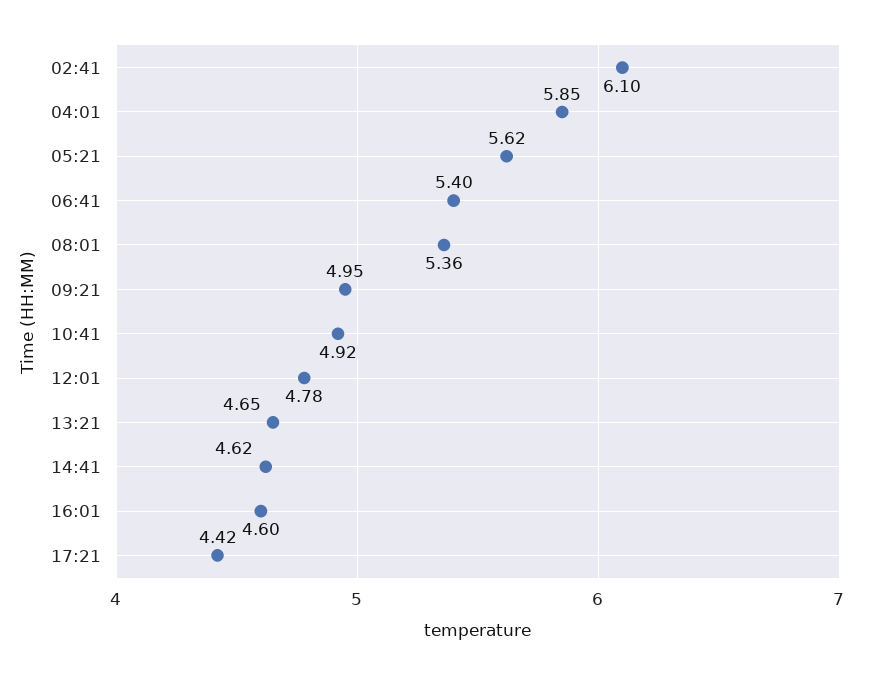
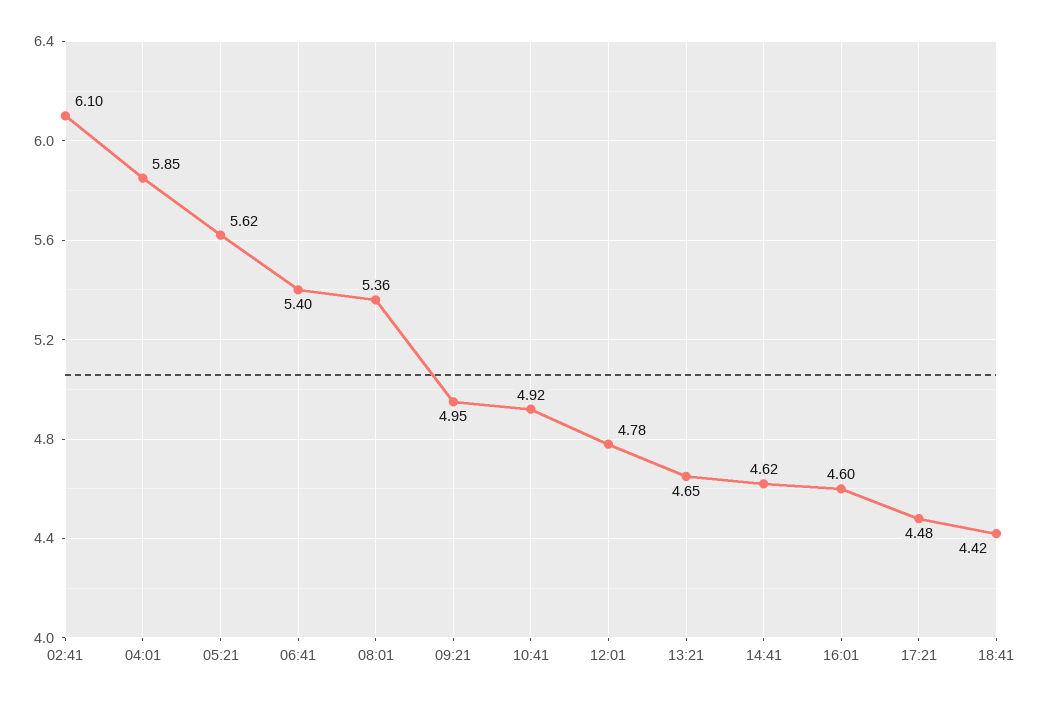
17:21: 4.42 -> 4.48
18:41: none -> 4.42

